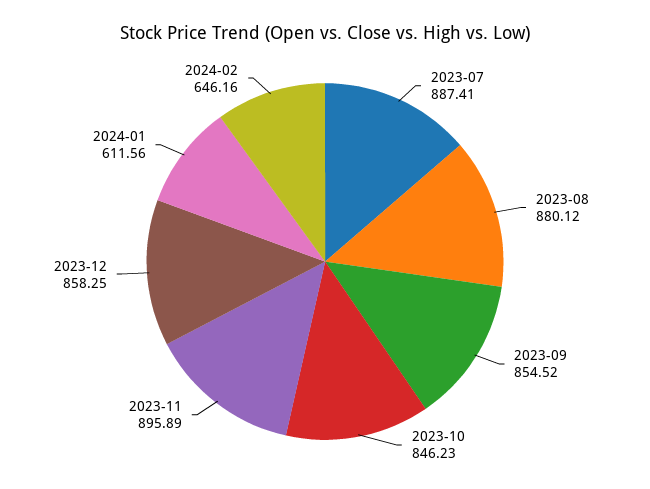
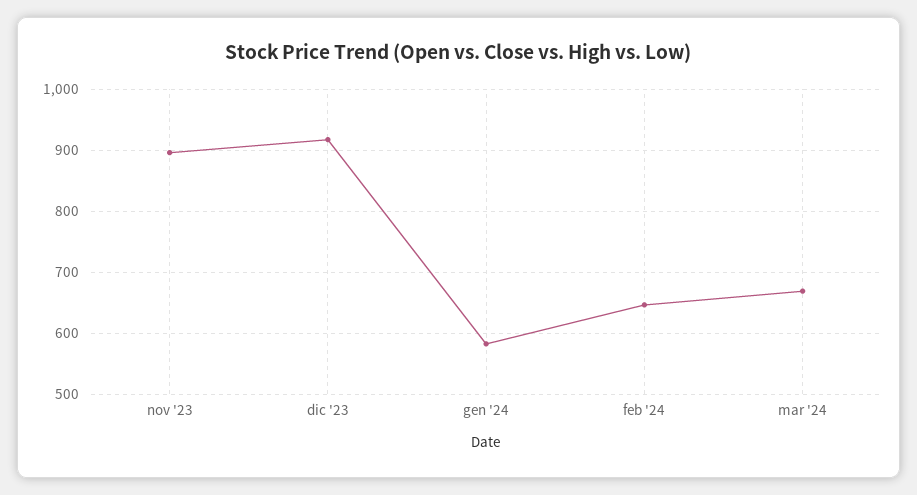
2023-07: 887.41 -> none
2023-08: 880.12 -> none
2023-09: 854.52 -> none
2023-10: 846.23 -> none
2023-12: 858.25 -> 920
2024-01: 611.56 -> 580
mar '24: none -> 670

